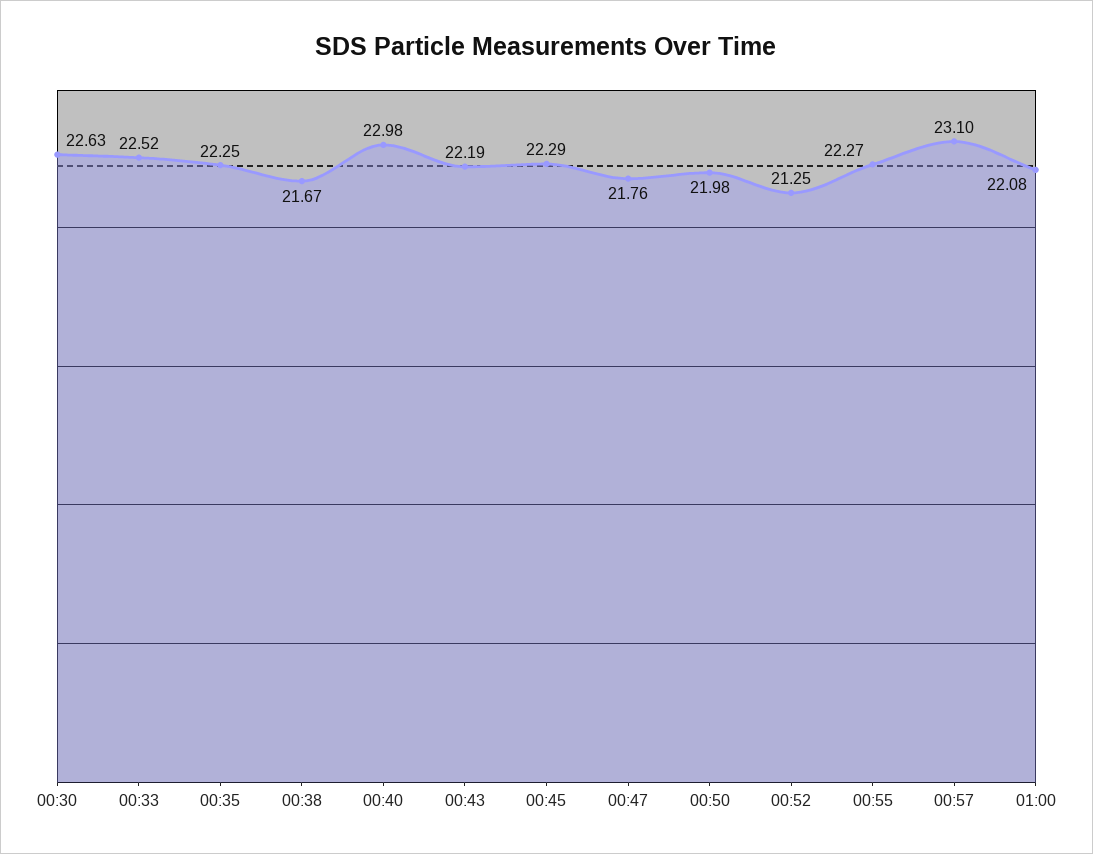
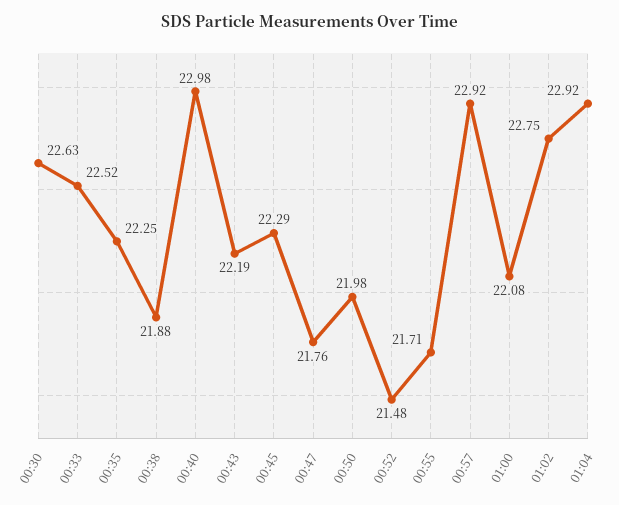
00:38: 21.67 -> 21.88
00:52: 21.25 -> 21.48
00:55: 22.27 -> 21.71
00:57: 23.1 -> 22.92
01:02: none -> 22.75
01:04: none -> 22.92

